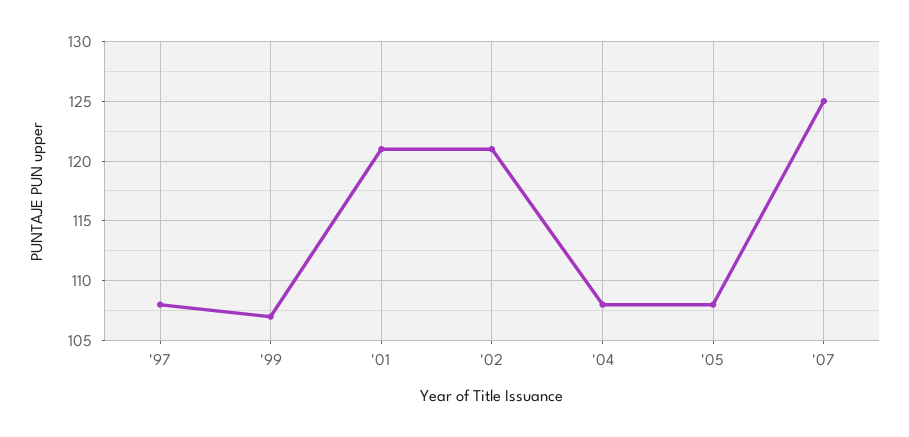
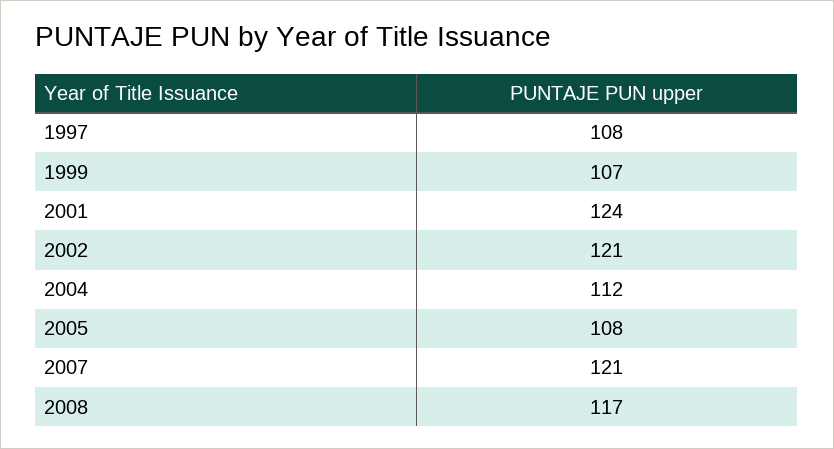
'01: 121 -> 124
'04: 108 -> 112
'07: 125 -> 121
2008: none -> 117

